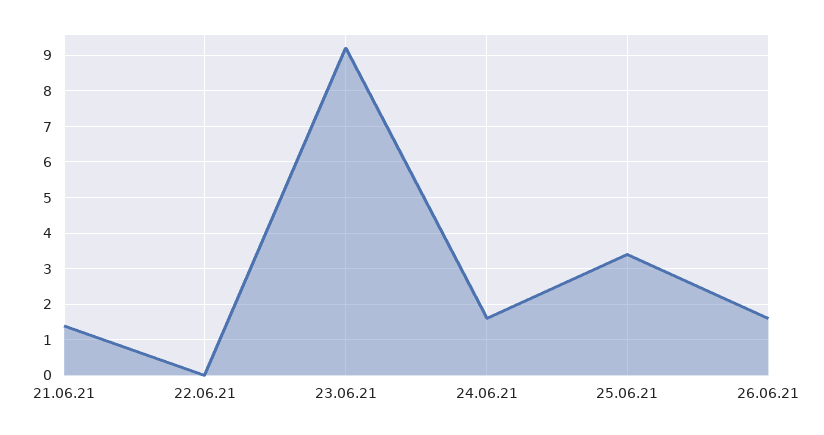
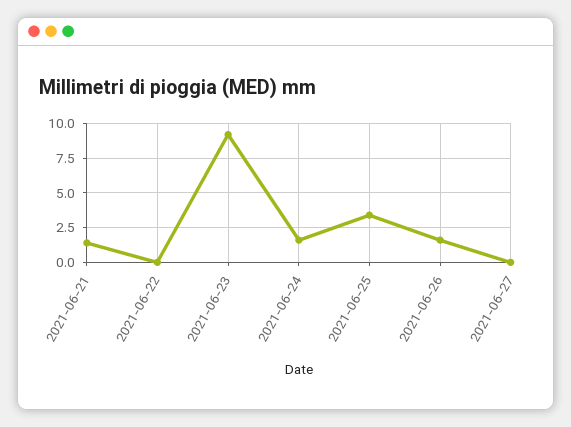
2021-06-27: none -> 0

